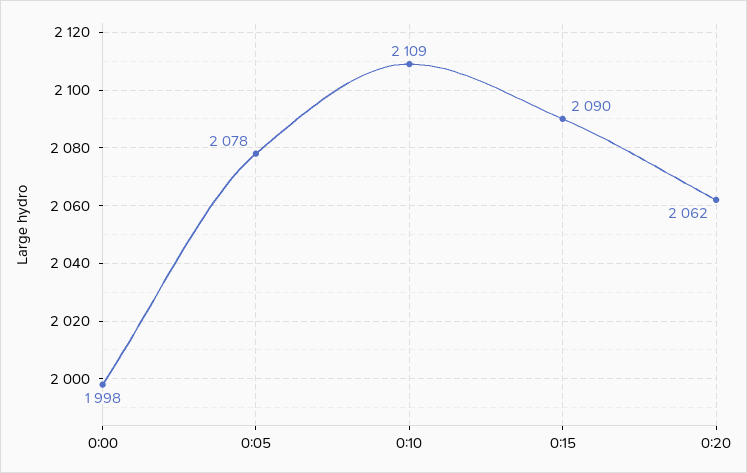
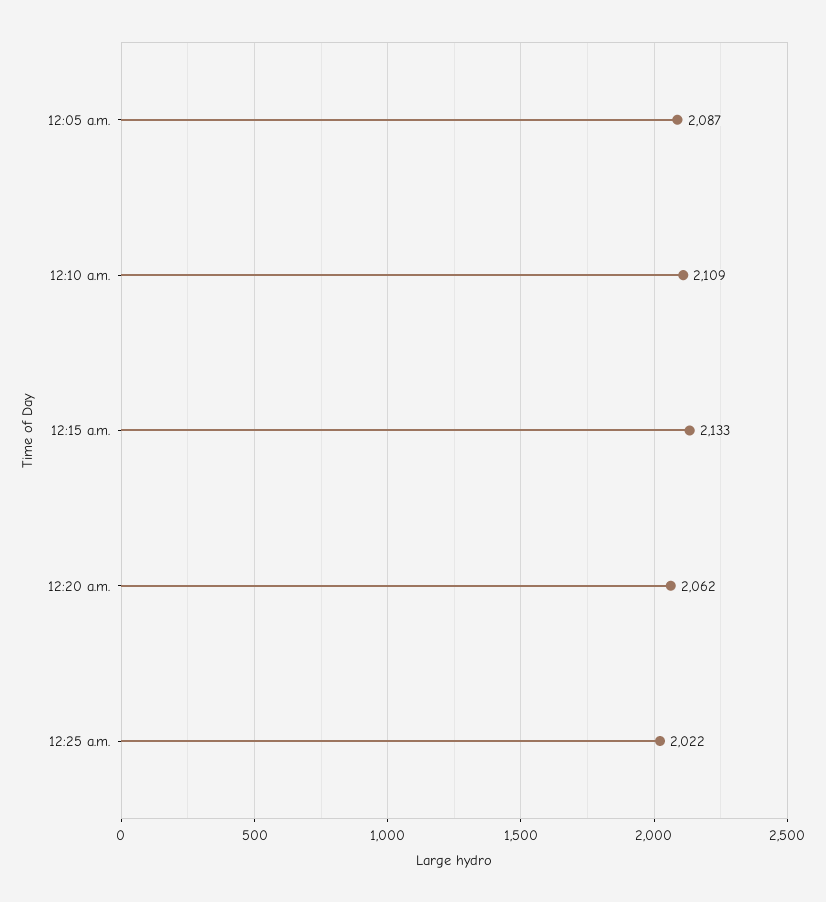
0:00: 1998 -> none
0:05: 2078 -> 2087
0:15: 2090 -> 2133
12:25 a.m.: none -> 2022

